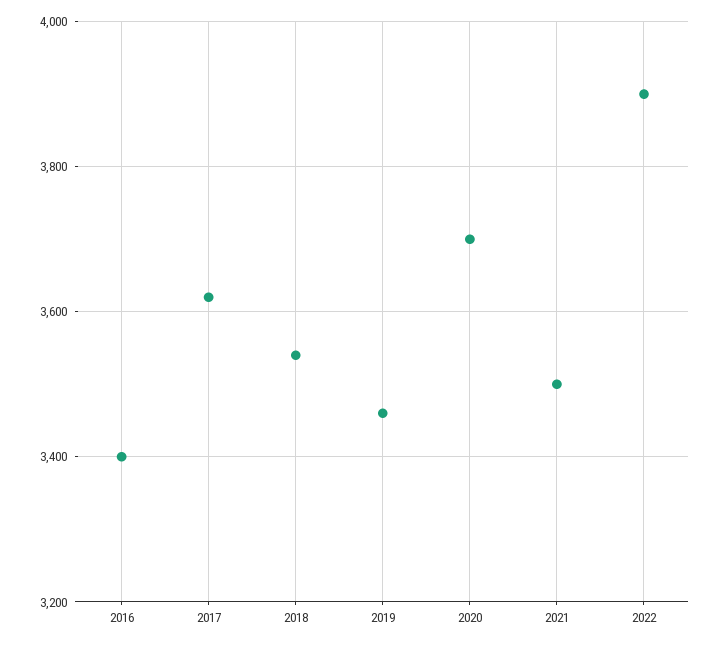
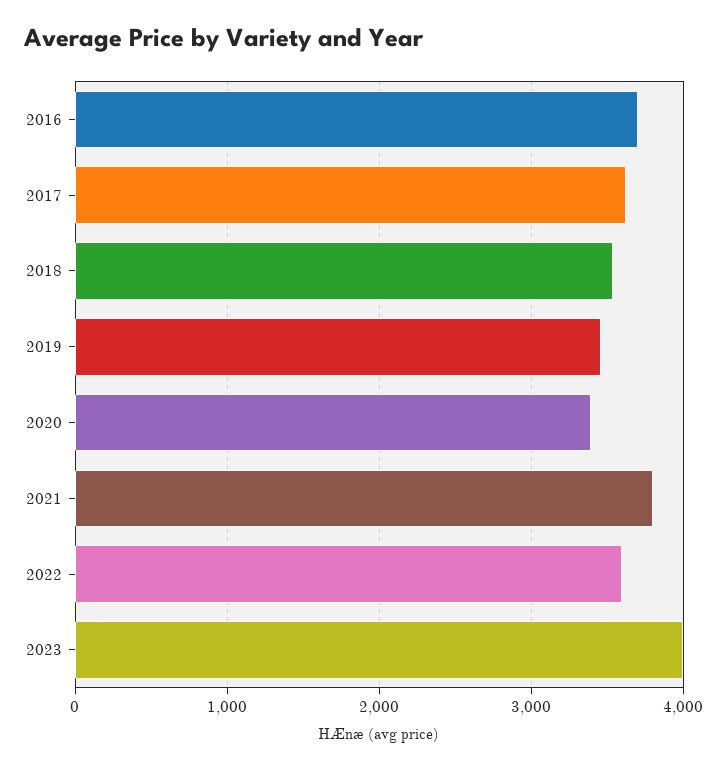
2016: 3400 -> 3700
2020: 3700 -> 3400
2021: 3500 -> 3800
2022: 3900 -> 3600
2023: none -> 4000

